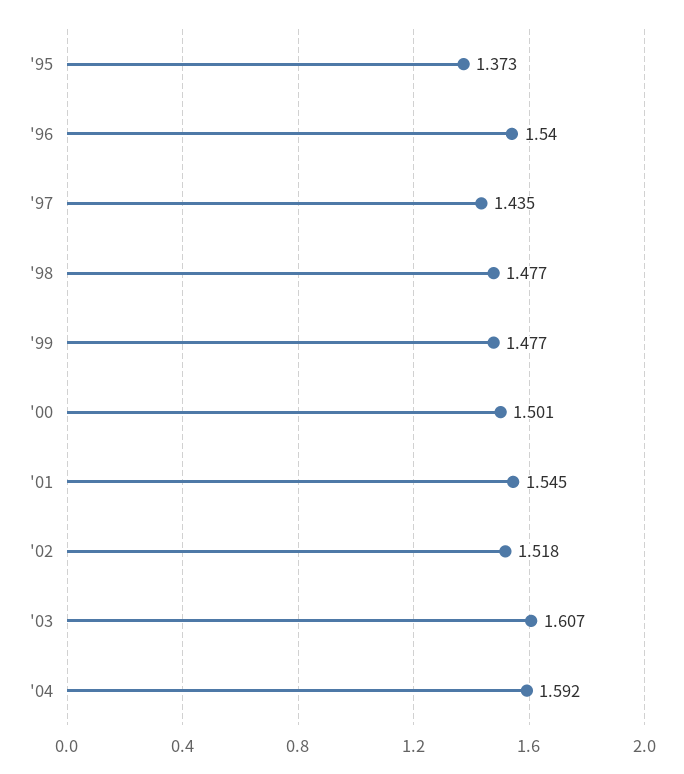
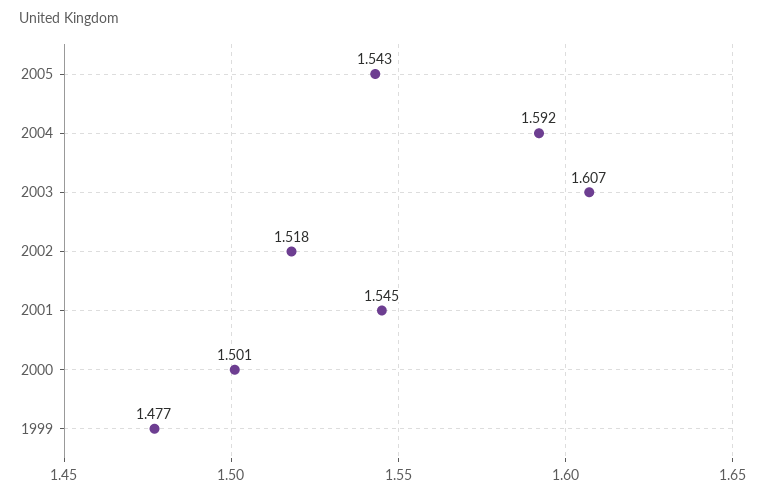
'95: 1.373 -> none
'96: 1.54 -> none
'97: 1.435 -> none
'98: 1.477 -> none
2005: none -> 1.543

